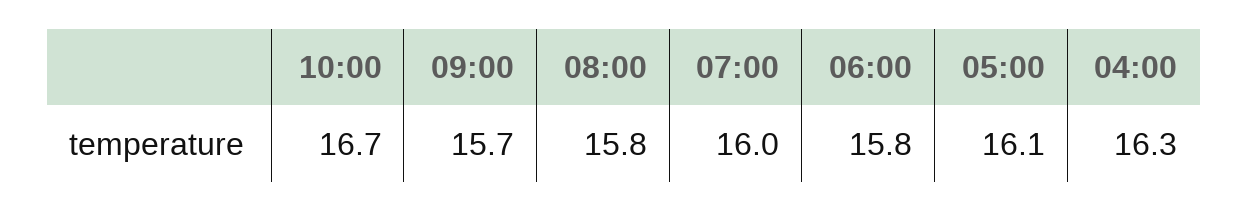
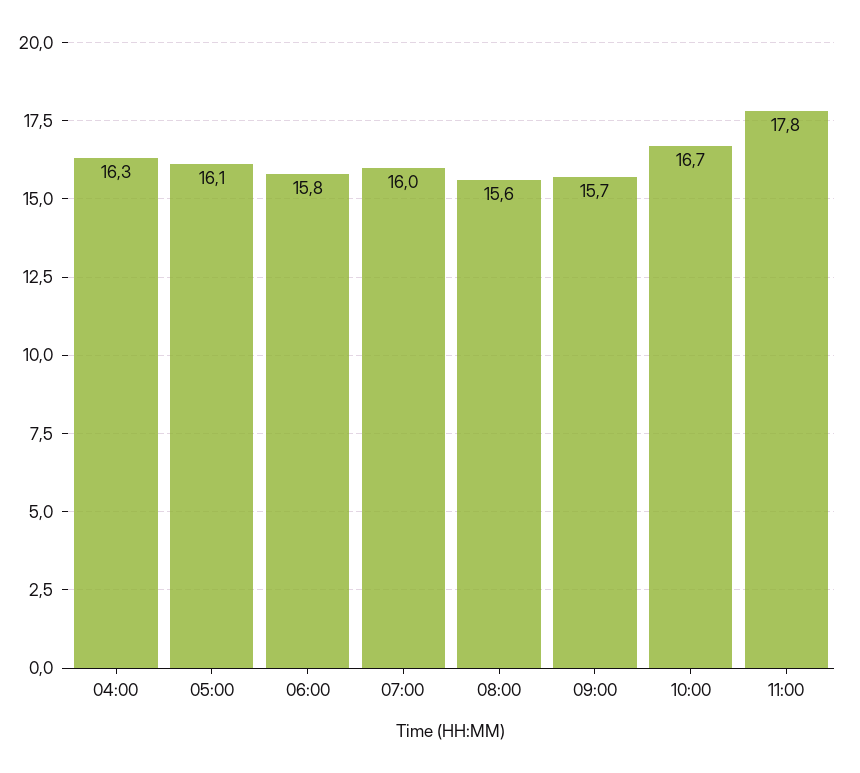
08:00: 15.8 -> 15.6
11:00: none -> 17.8

